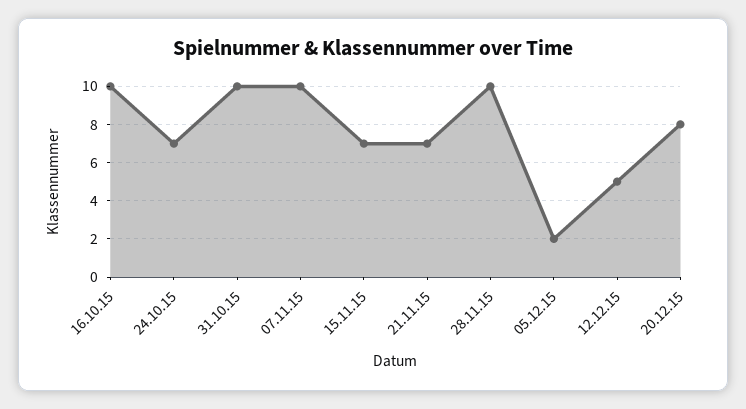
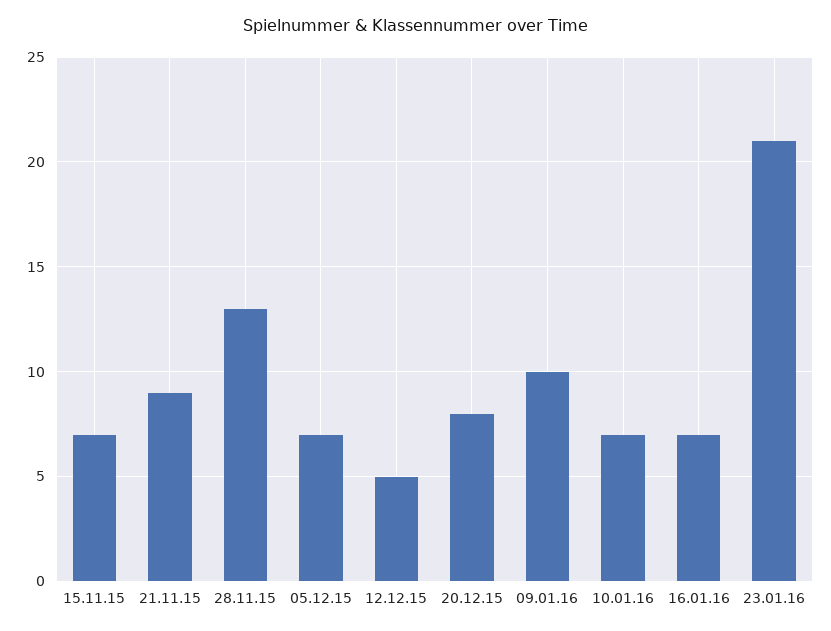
16.10.15: 10 -> none
24.10.15: 7 -> none
31.10.15: 10 -> none
07.11.15: 10 -> none
21.11.15: 7 -> 9
28.11.15: 10 -> 13
05.12.15: 2 -> 7
09.01.16: none -> 10
10.01.16: none -> 7
16.01.16: none -> 7
23.01.16: none -> 21

